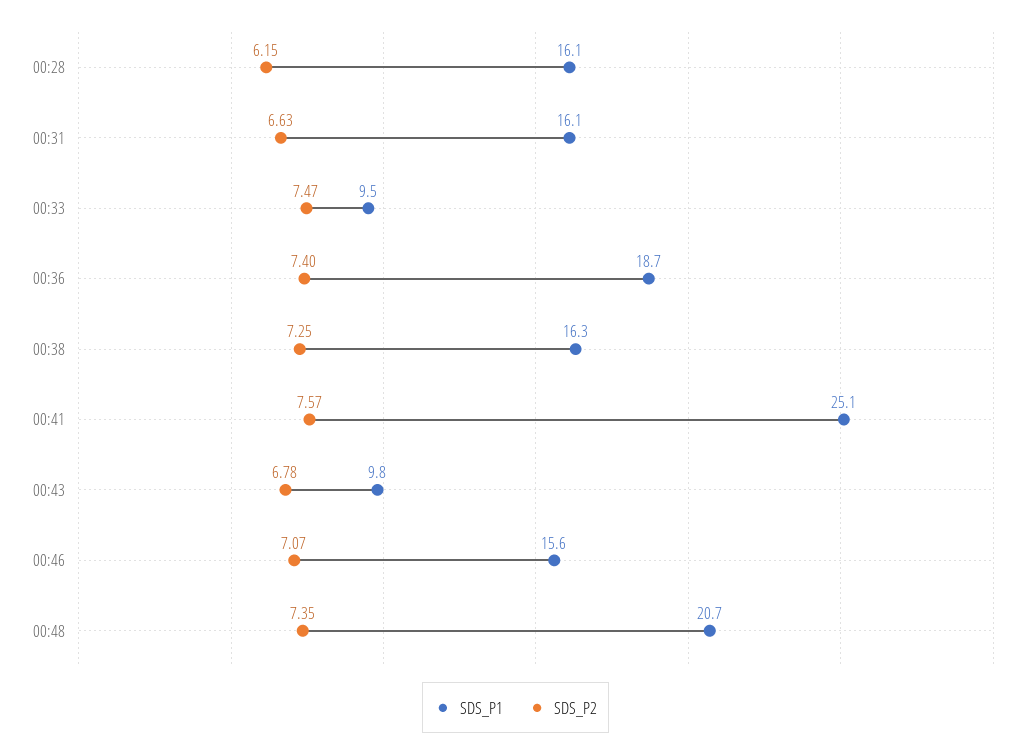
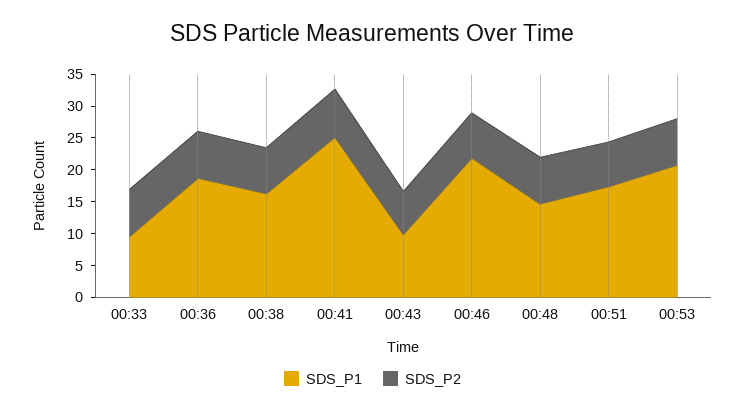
SDS_P1, 00:28: 16.1 -> none
SDS_P2, 00:28: 6.15 -> none
SDS_P1, 00:31: 16.1 -> none
SDS_P2, 00:31: 6.63 -> none
SDS_P1, 00:46: 15.6 -> 22.5
SDS_P1, 00:48: 20.7 -> 15
SDS_P1, 00:51: none -> 17.5
SDS_P2, 00:51: none -> 7.5
SDS_P1, 00:53: none -> 20
SDS_P2, 00:53: none -> 7.5

